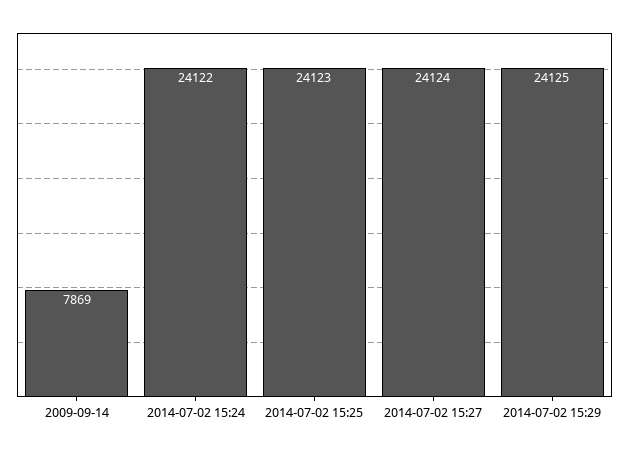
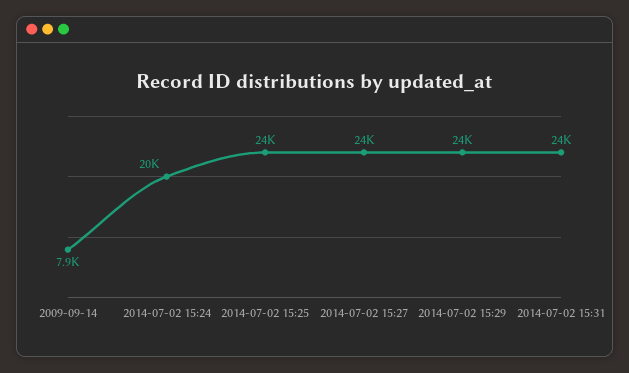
2014-07-02 15:24: 24122 -> 20000
2014-07-02 15:31: none -> 24000

